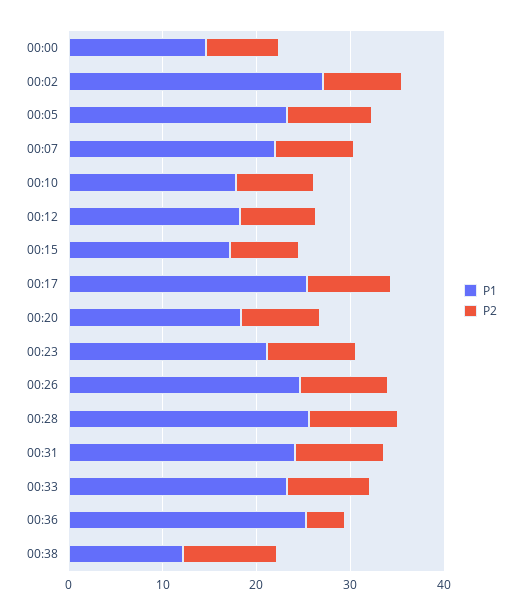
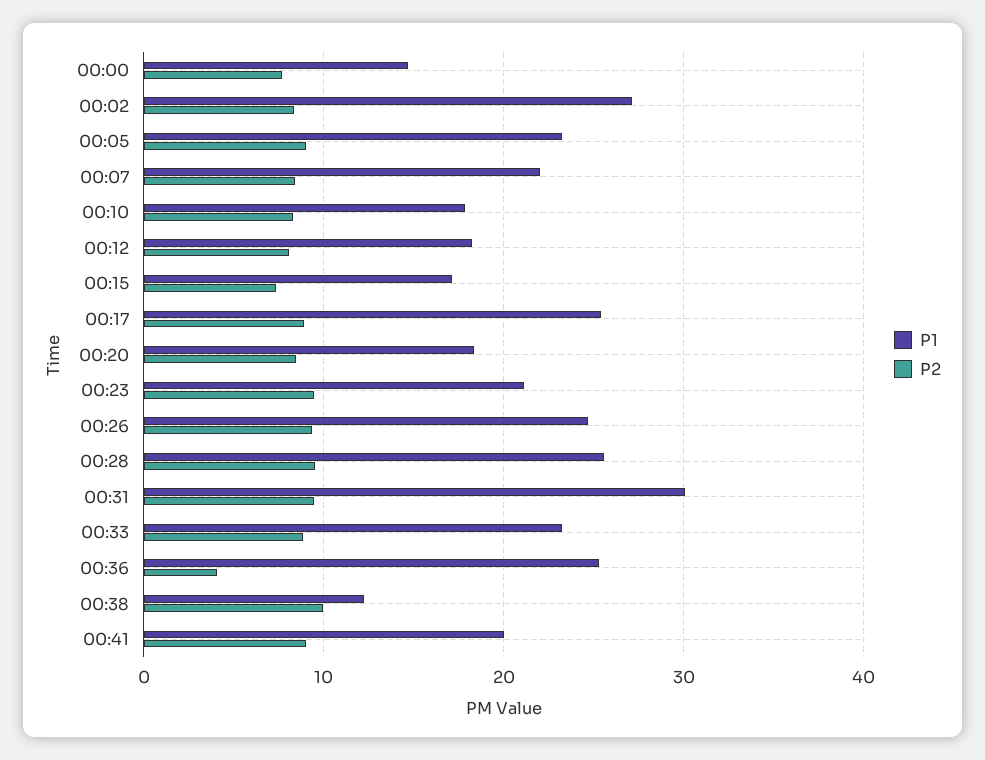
P1, 00:31: 24 -> 30
P1, 00:41: none -> 20
P2, 00:41: none -> 9

